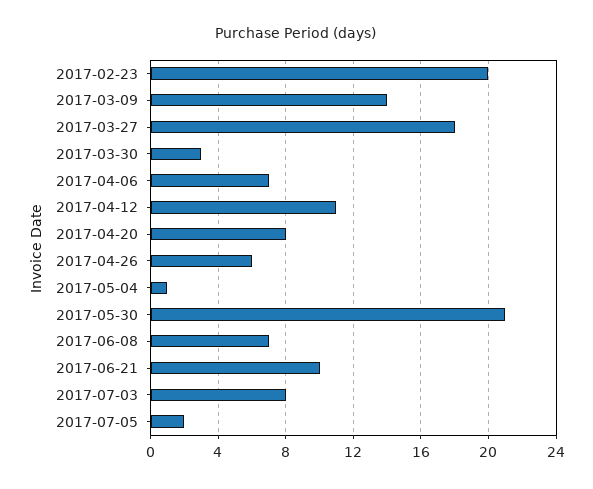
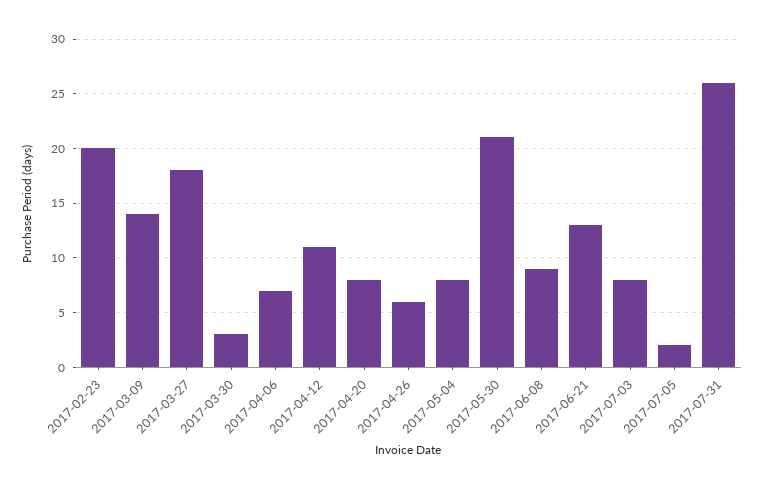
2017-05-04: 1 -> 8
2017-06-08: 7 -> 9
2017-06-21: 10 -> 13
2017-07-31: none -> 26

